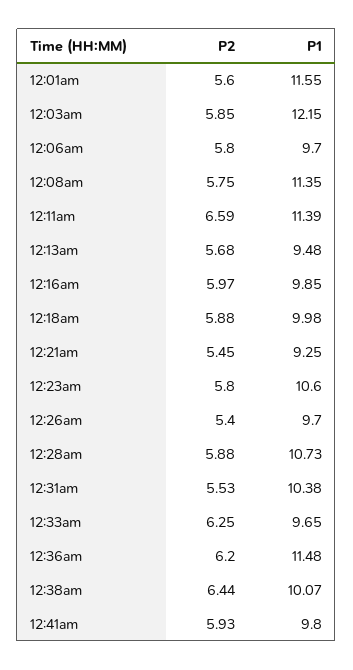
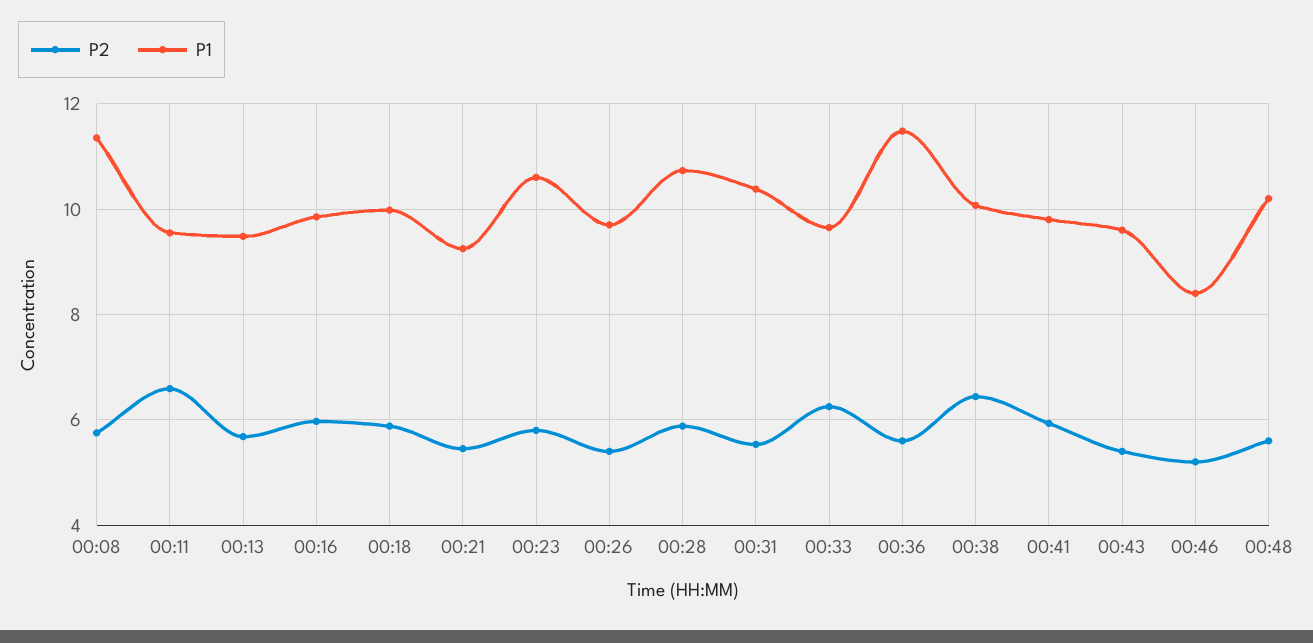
P2, 12:01am: 5.6 -> none
P1, 12:01am: 11.55 -> none
P2, 12:03am: 5.85 -> none
P1, 12:03am: 12.15 -> none
P2, 12:06am: 5.8 -> none
P1, 12:06am: 9.7 -> none
P1, 12:11am: 11.39 -> 9.6
P2, 12:36am: 6.2 -> 5.6
P2, 00:43: none -> 5.4
P1, 00:43: none -> 9.6
P2, 00:46: none -> 5.2
P1, 00:46: none -> 8.4
P2, 00:48: none -> 5.6
P1, 00:48: none -> 10.2

